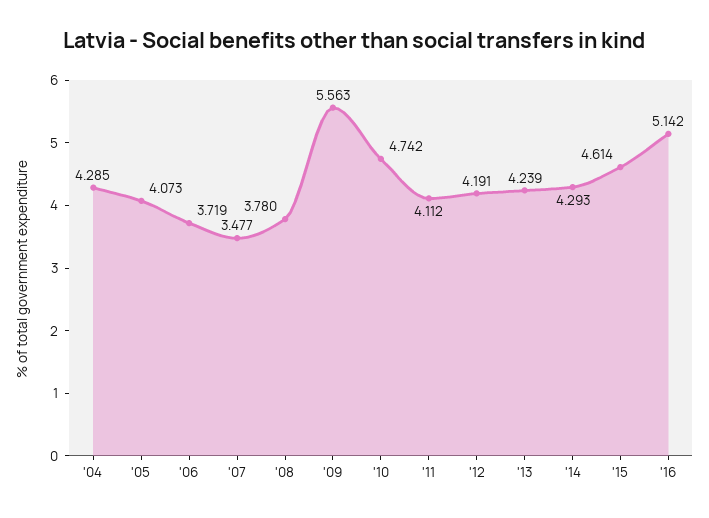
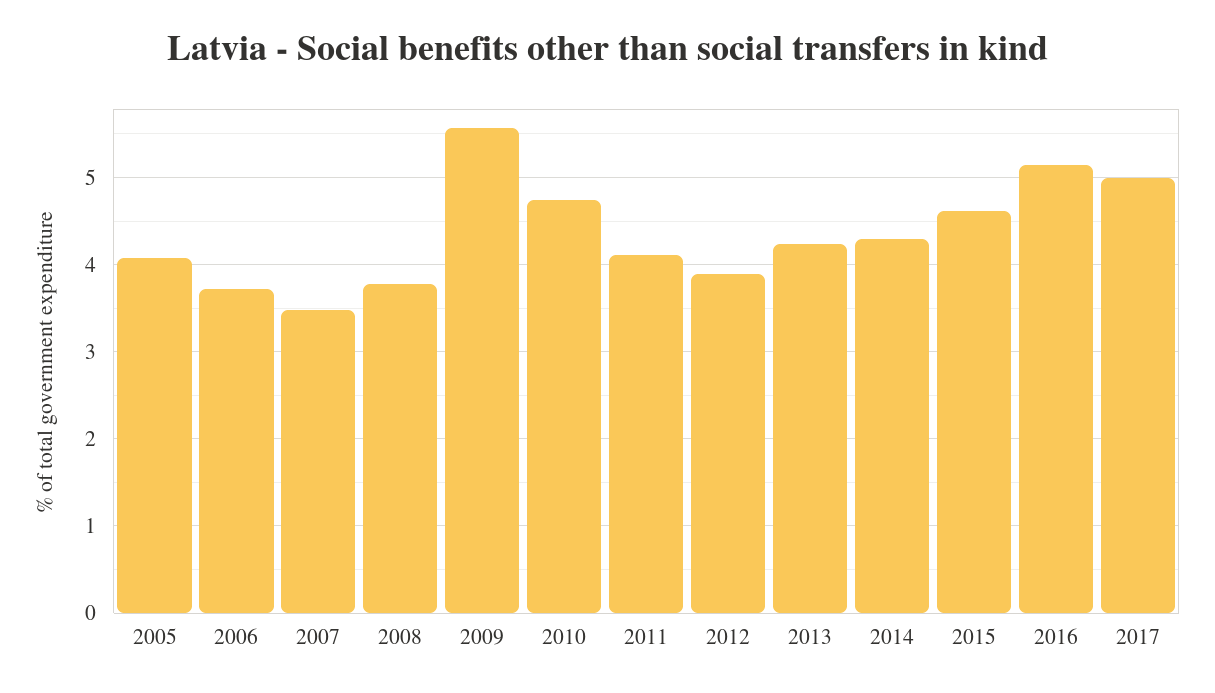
'04: 4.285 -> none
'12: 4.191 -> 3.9
2017: none -> 5

